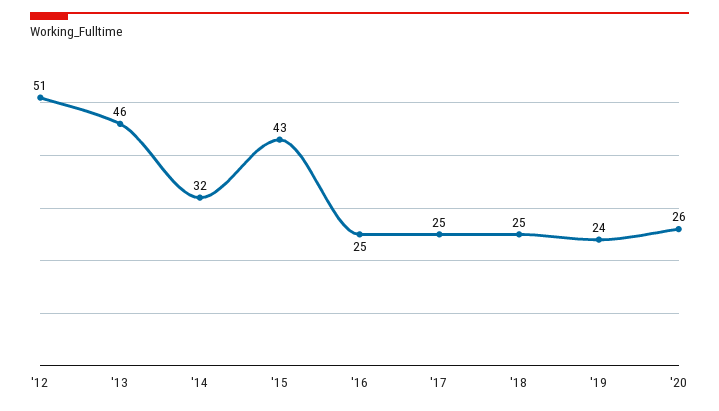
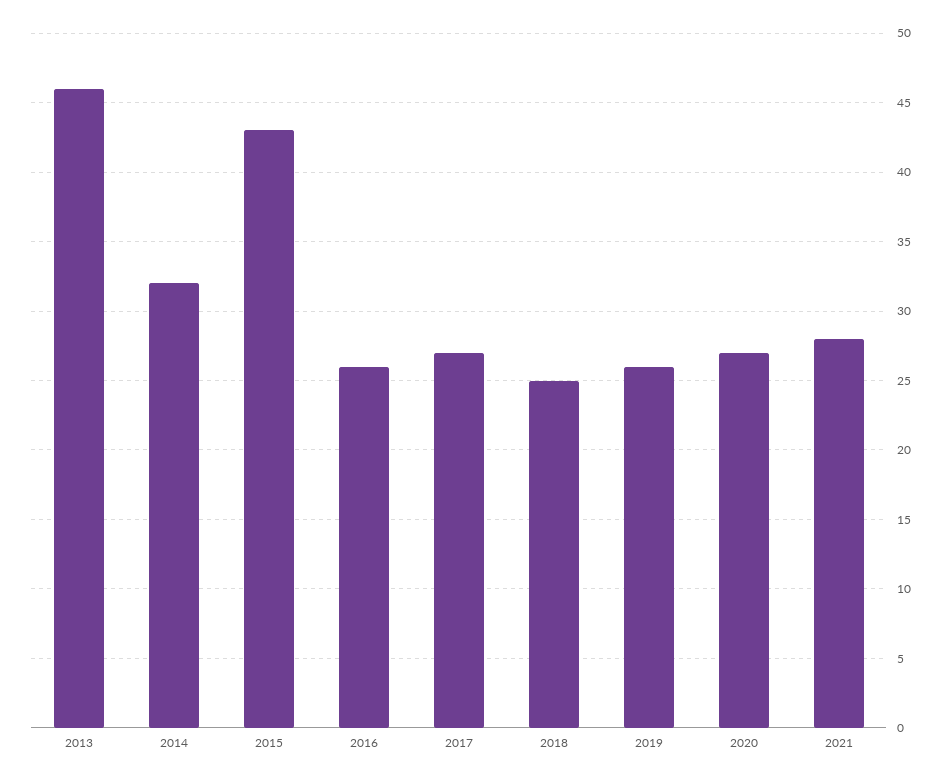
'12: 51 -> none
'16: 25 -> 26
'17: 25 -> 27
'19: 24 -> 26
'20: 26 -> 27
2021: none -> 28

